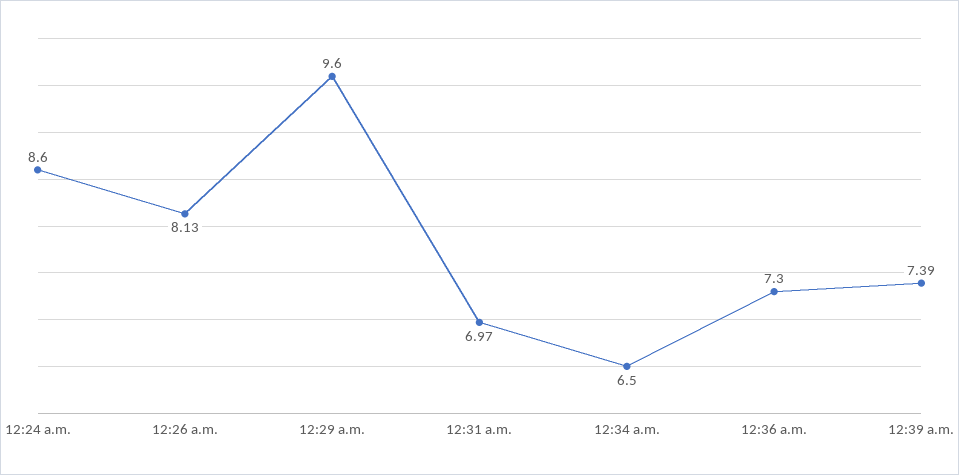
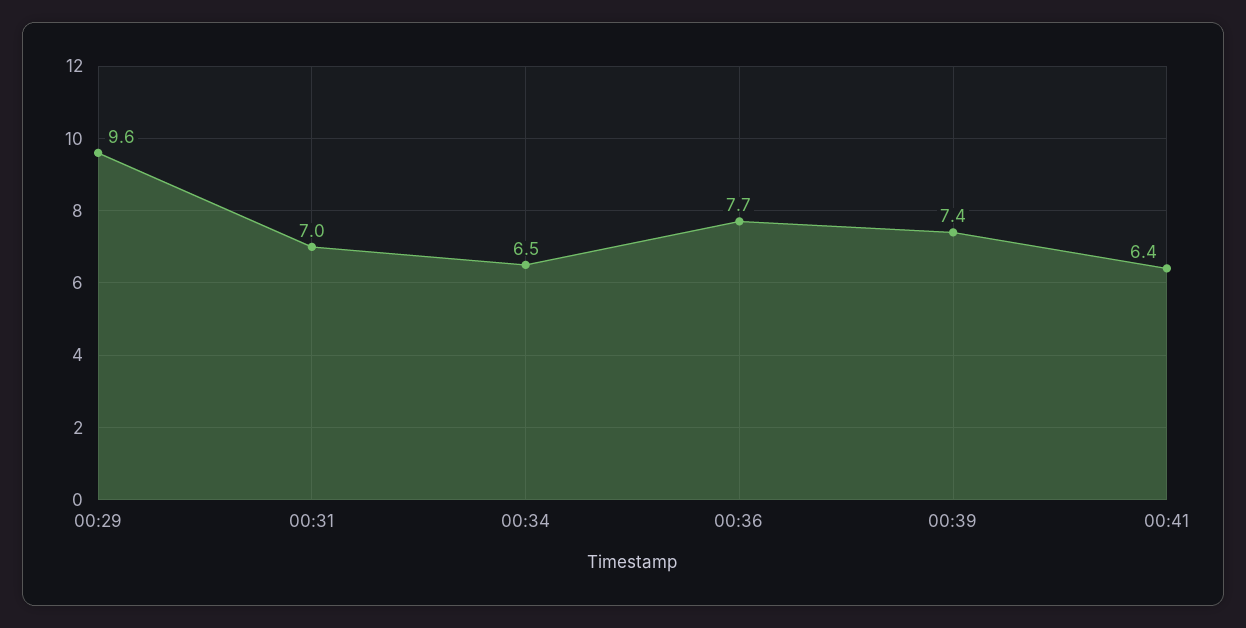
12:24 a.m.: 8.6 -> none
12:26 a.m.: 8.13 -> none
12:36 a.m.: 7.3 -> 7.7
00:41: none -> 6.4

